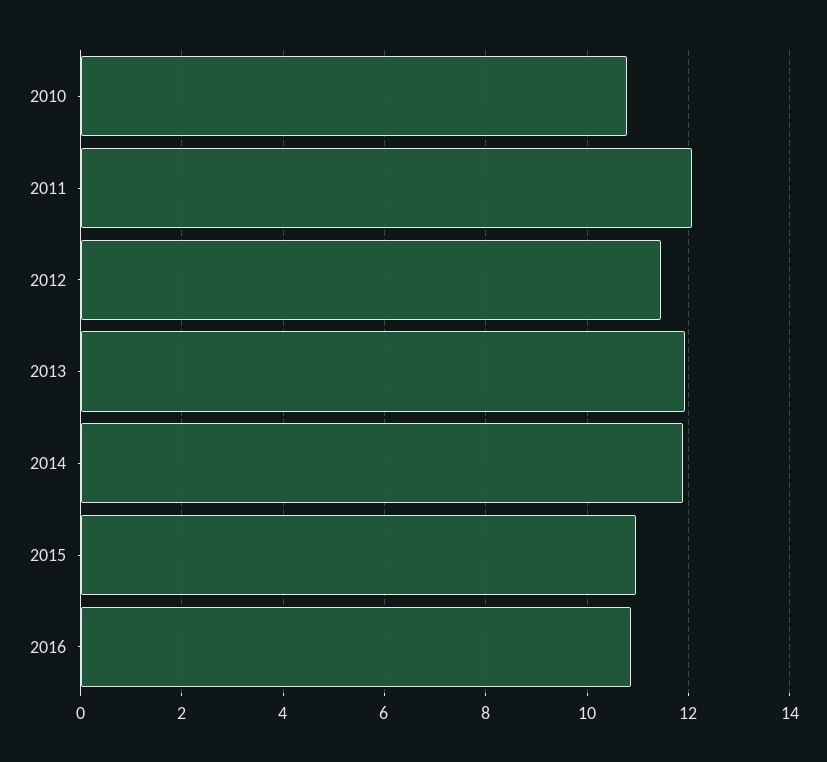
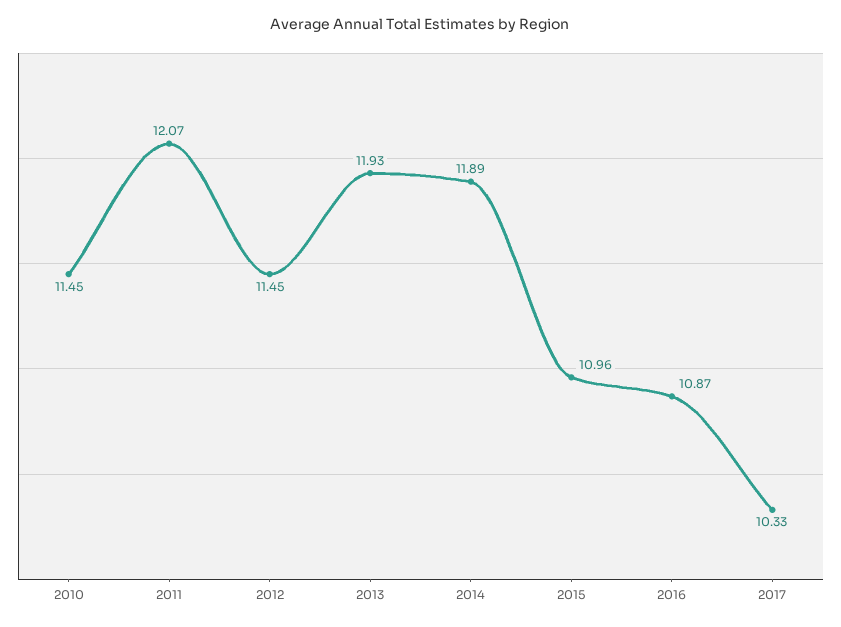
2010: 10.8 -> 11.45
2017: none -> 10.33

